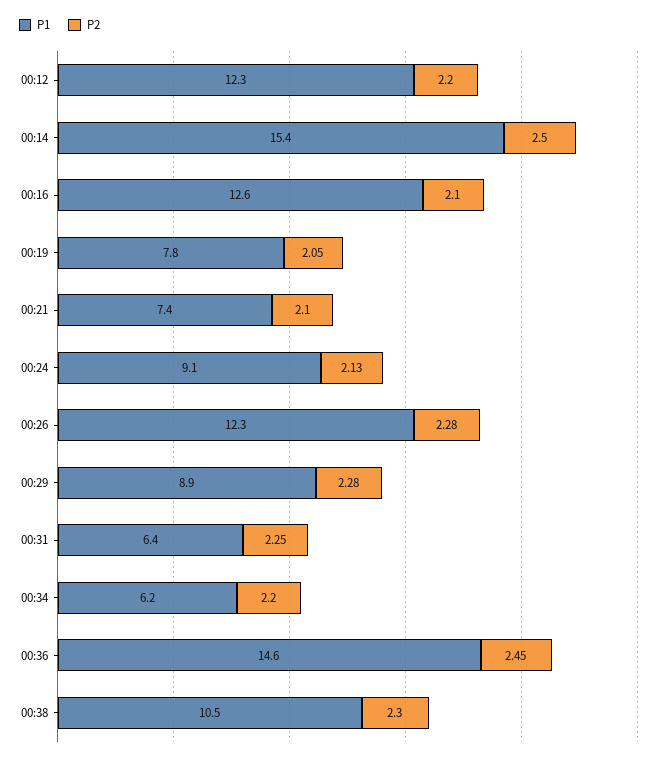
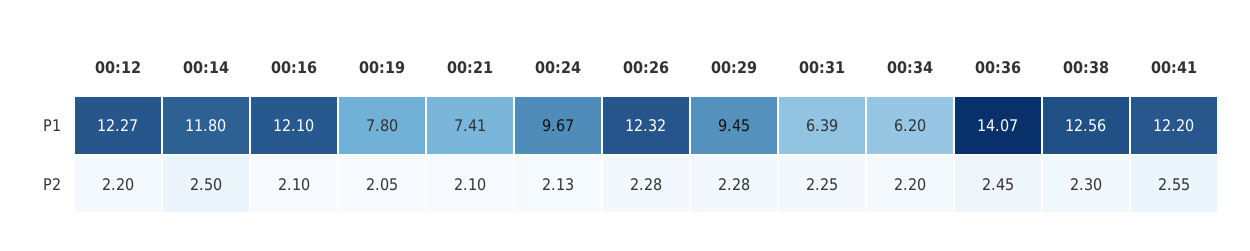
P1, 00:14: 15.4 -> 11.8
P1, 00:16: 12.6 -> 12.1
P1, 00:24: 9.1 -> 9.67
P1, 00:29: 8.9 -> 9.45
P1, 00:36: 14.6 -> 14.07
P1, 00:38: 10.5 -> 12.56
P1, 00:41: none -> 12.2
P2, 00:41: none -> 2.55

